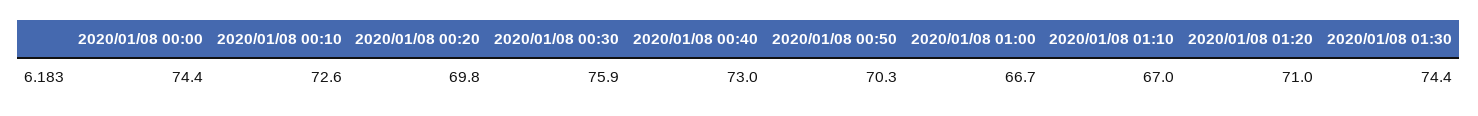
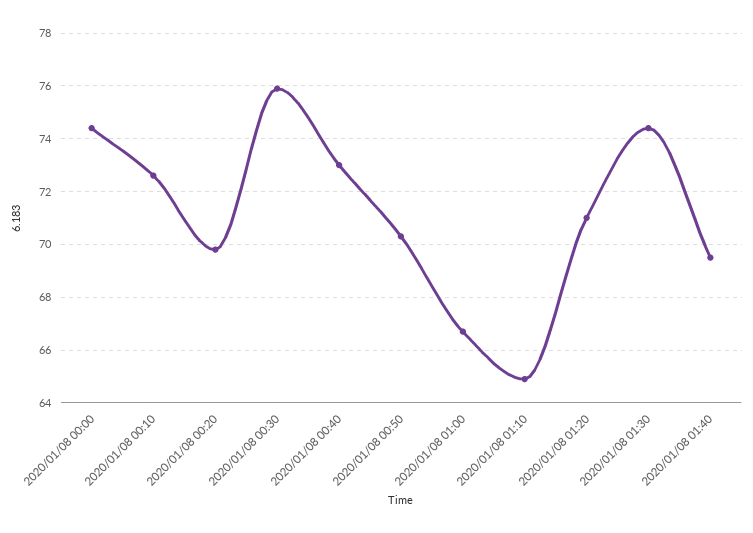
2020/01/08 01:10: 67 -> 65
2020/01/08 01:40: none -> 69.5

